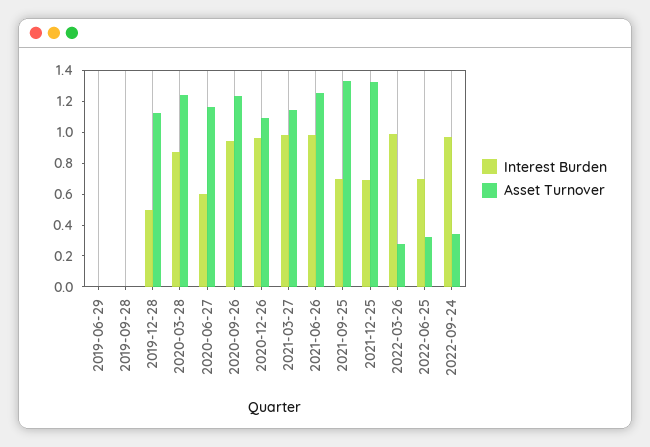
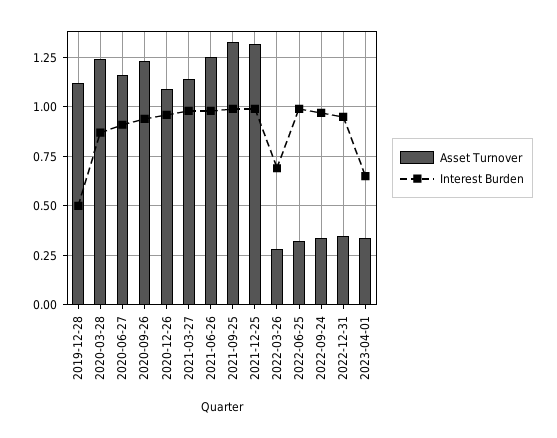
Interest Burden, 2019-06-29: 0 -> none
Asset Turnover, 2019-06-29: 0 -> none
Interest Burden, 2019-09-28: 0 -> none
Asset Turnover, 2019-09-28: 0 -> none
Interest Burden, 2020-06-27: 0.6 -> 0.9
Interest Burden, 2021-09-25: 0.7 -> 1
Interest Burden, 2021-12-25: 0.7 -> 1
Interest Burden, 2022-03-26: 1 -> 0.7
Interest Burden, 2022-06-25: 0.7 -> 1
Asset Turnover, 2022-12-31: none -> 0.35
Interest Burden, 2022-12-31: none -> 0.95
Asset Turnover, 2023-04-01: none -> 0.35
Interest Burden, 2023-04-01: none -> 0.65

